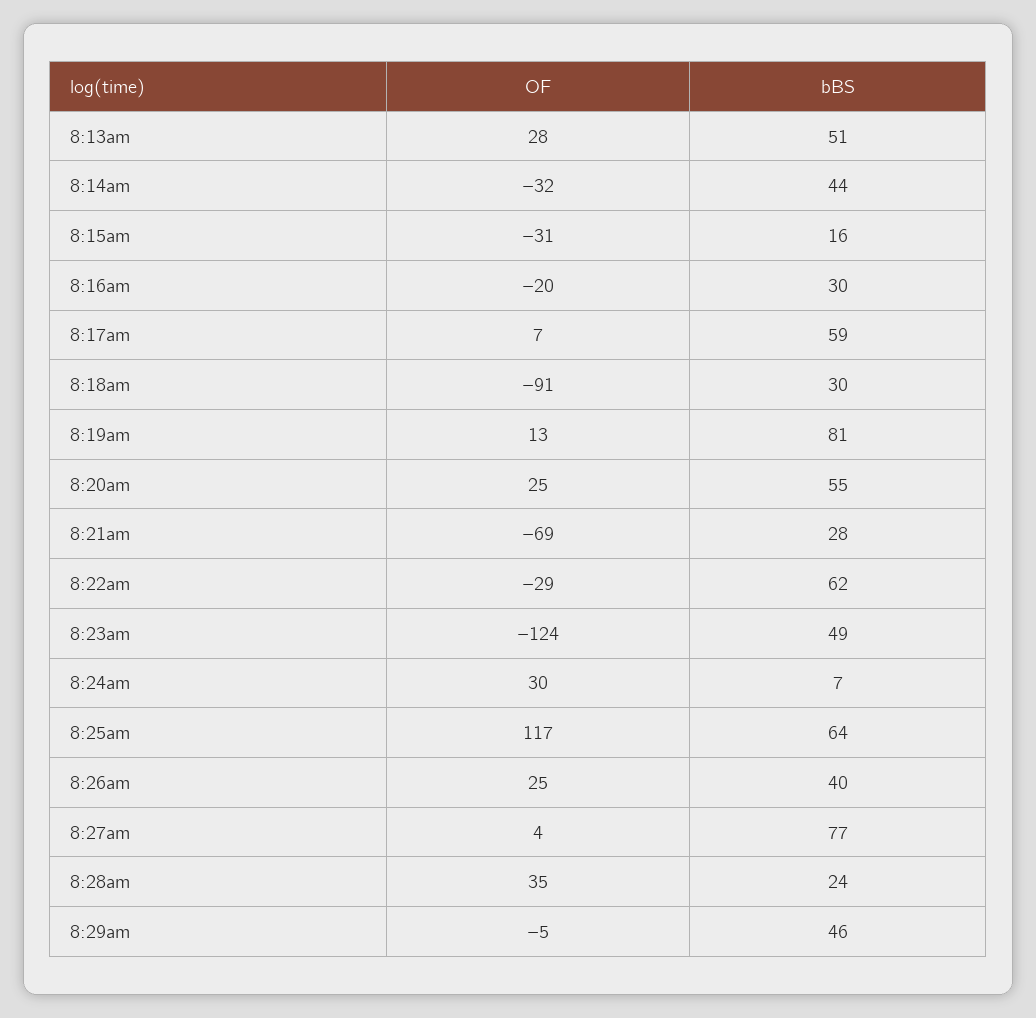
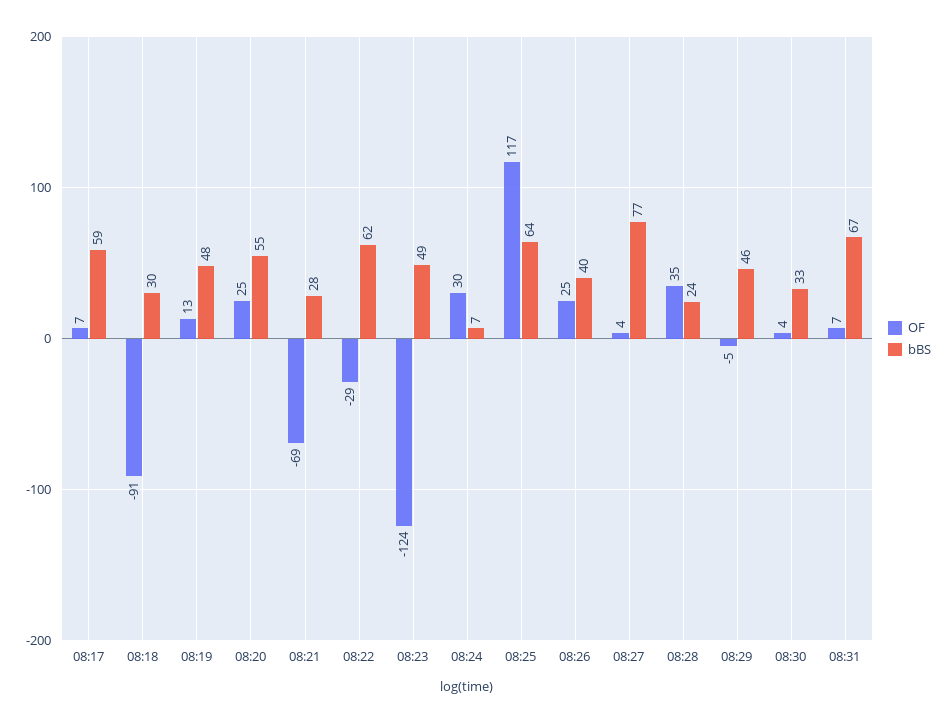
OF, 8:13am: 28 -> none
bBS, 8:13am: 51 -> none
OF, 8:14am: -32 -> none
bBS, 8:14am: 44 -> none
OF, 8:15am: -31 -> none
bBS, 8:15am: 16 -> none
OF, 8:16am: -20 -> none
bBS, 8:16am: 30 -> none
bBS, 8:19am: 81 -> 48
OF, 08:30: none -> 4
bBS, 08:30: none -> 33
OF, 08:31: none -> 7
bBS, 08:31: none -> 67

